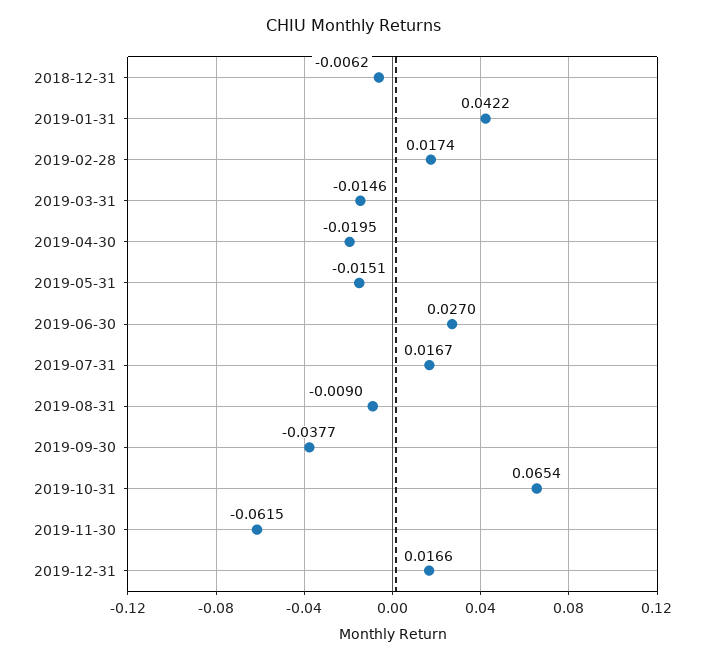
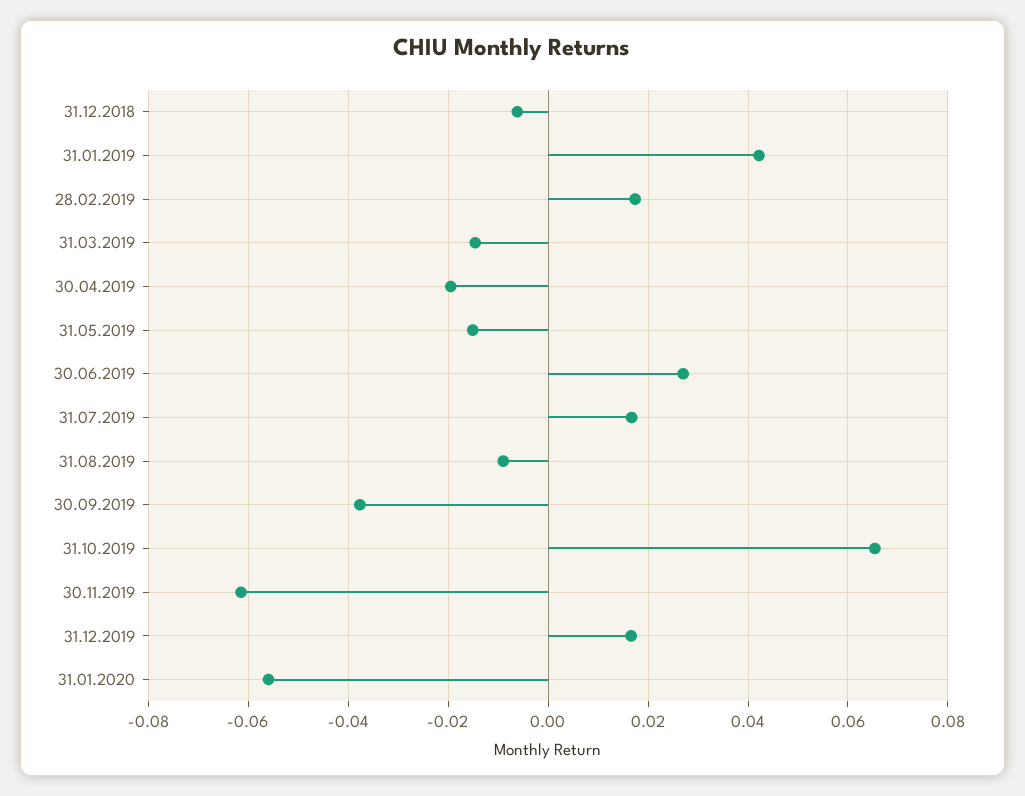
31.01.2020: none -> -0.056

